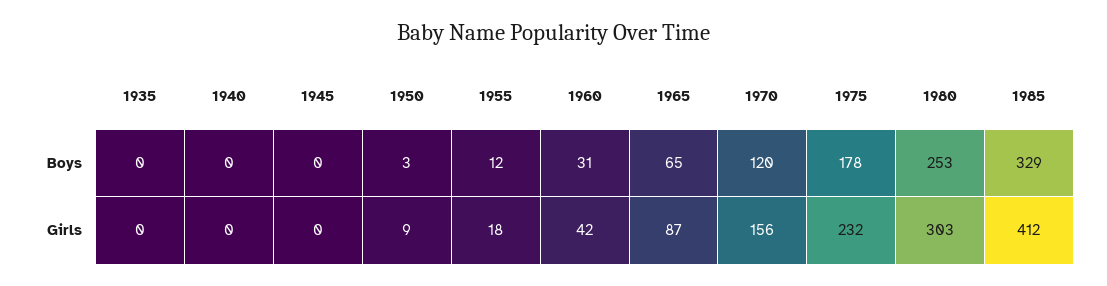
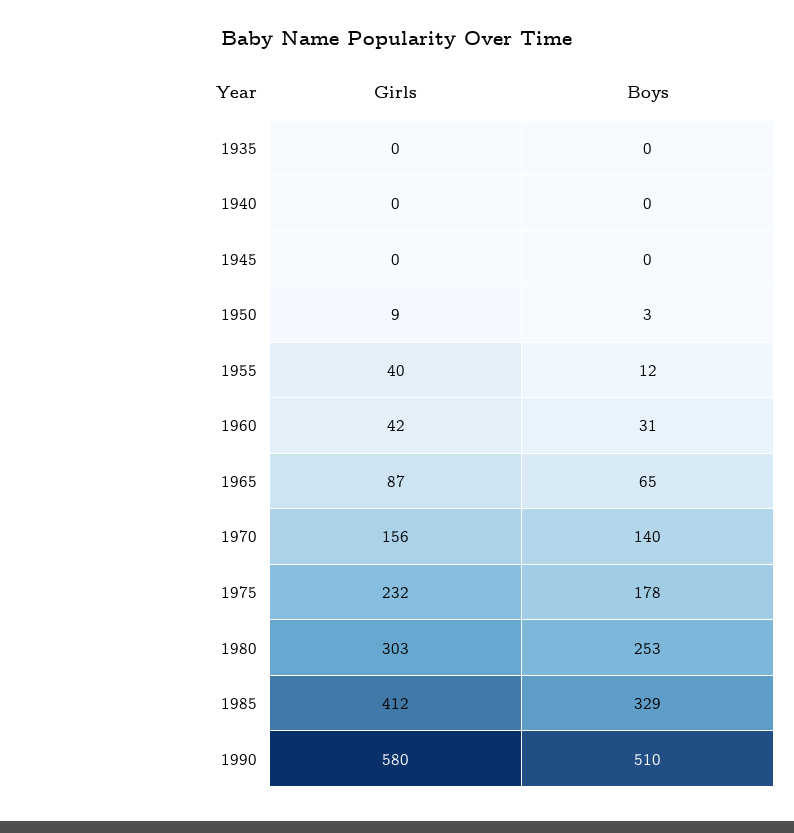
1970, Boys: 120 -> 140
1955, Girls: 18 -> 40
1990, Girls: none -> 580
1990, Boys: none -> 510

